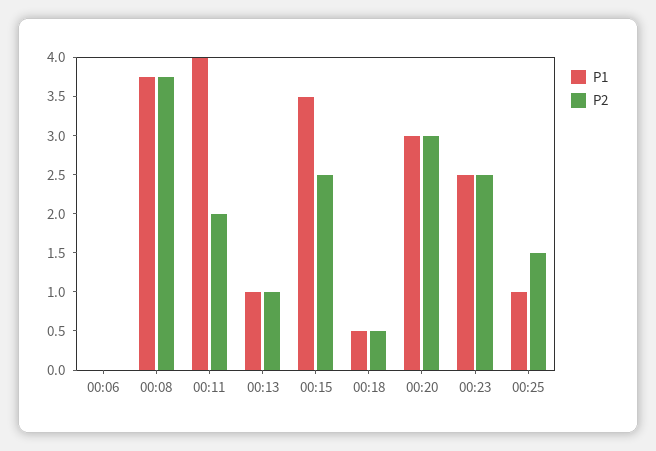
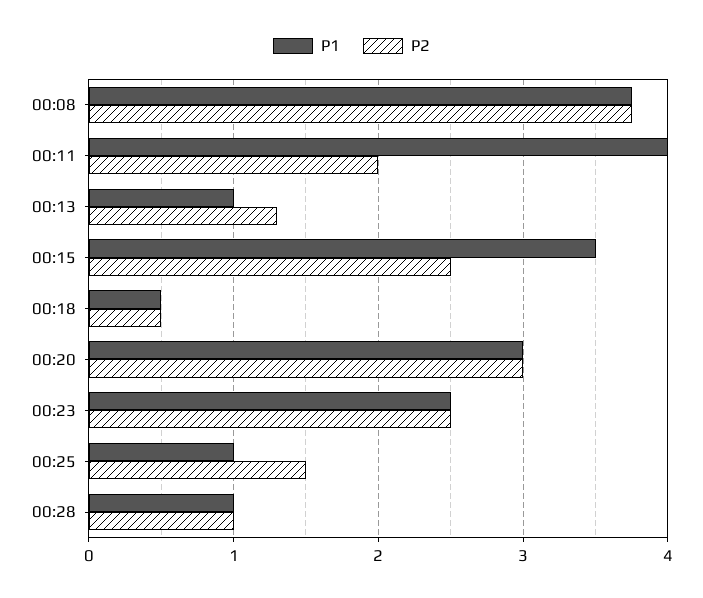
P1, 00:06: 0 -> none
P2, 00:06: 0 -> none
P2, 00:13: 1 -> 1.3
P1, 00:28: none -> 1
P2, 00:28: none -> 1

